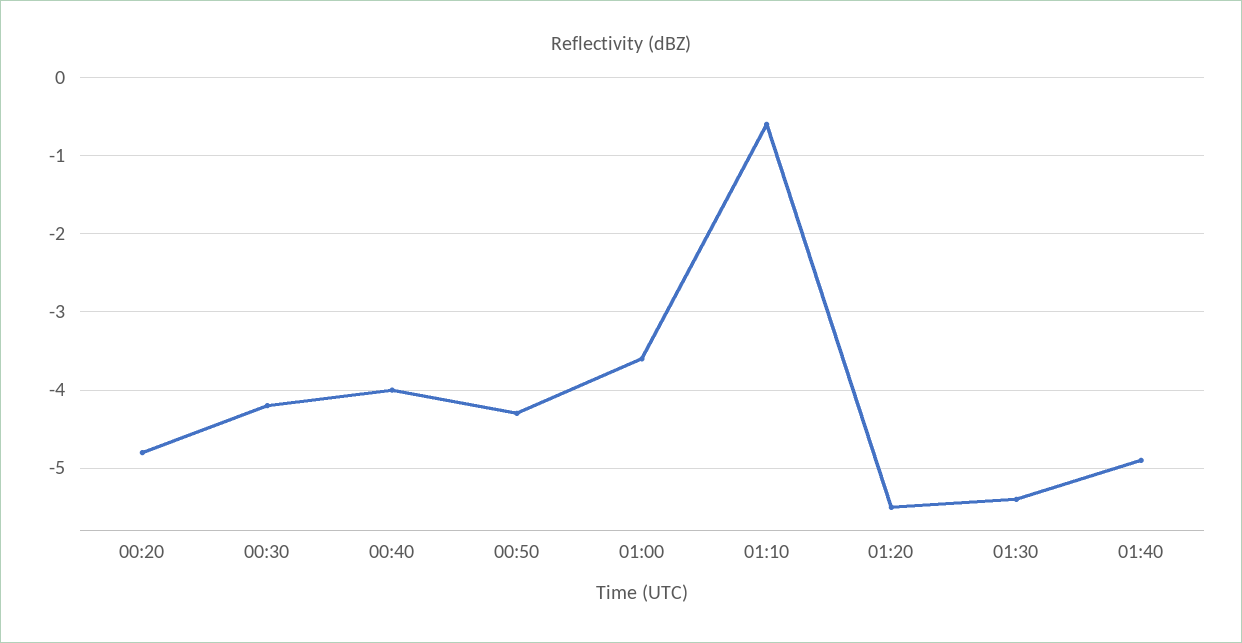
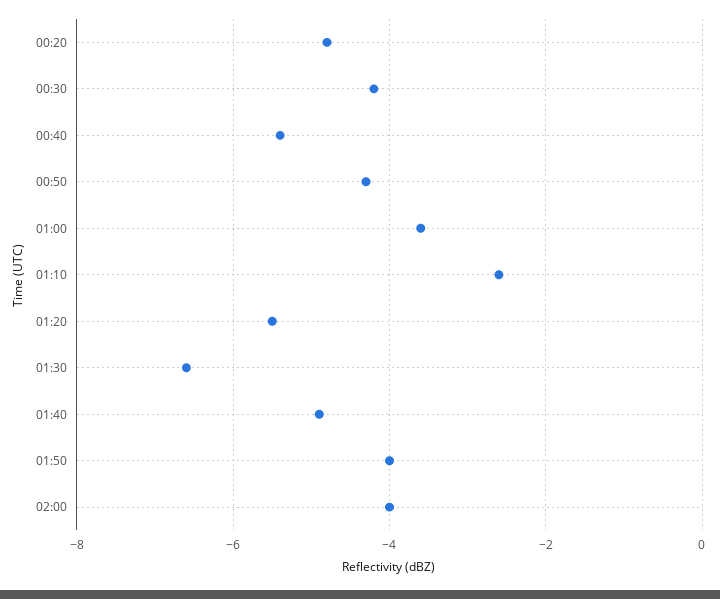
00:40: -4 -> -5.5
01:10: -0.6 -> -2.5
01:30: -5.4 -> -6.5
01:50: none -> -4
02:00: none -> -4

